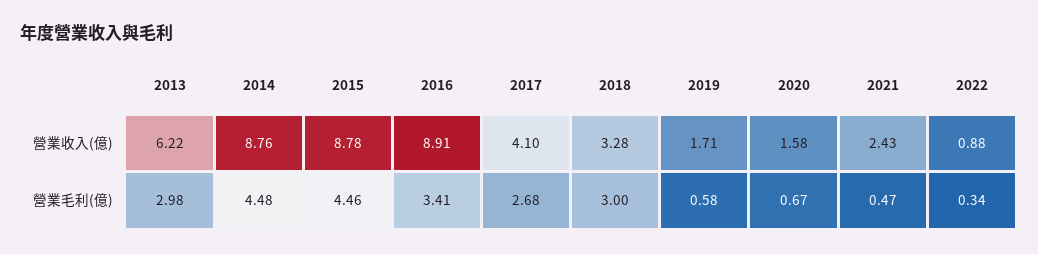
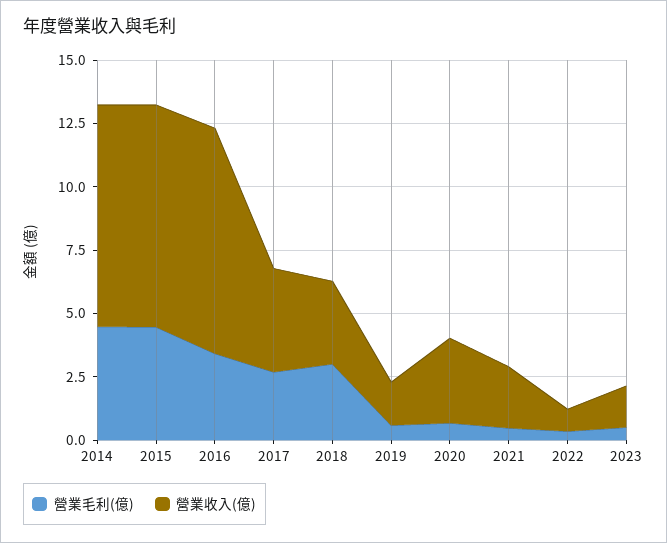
營業收入(億), 2013: 6.22 -> none
營業收入(億), 2020: 1.58 -> 3.5
營業毛利(億), 2013: 2.98 -> none
營業毛利(億), 2023: none -> 0.5
營業收入(億), 2023: none -> 1.5

